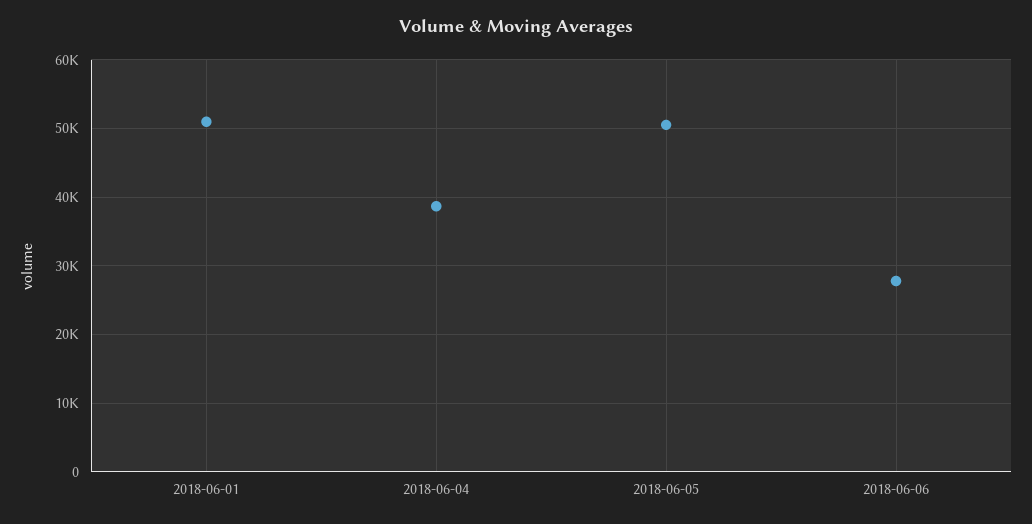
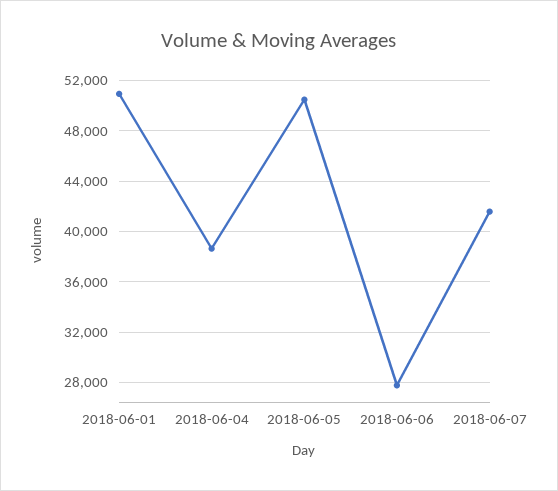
2018-06-07: none -> 41500

